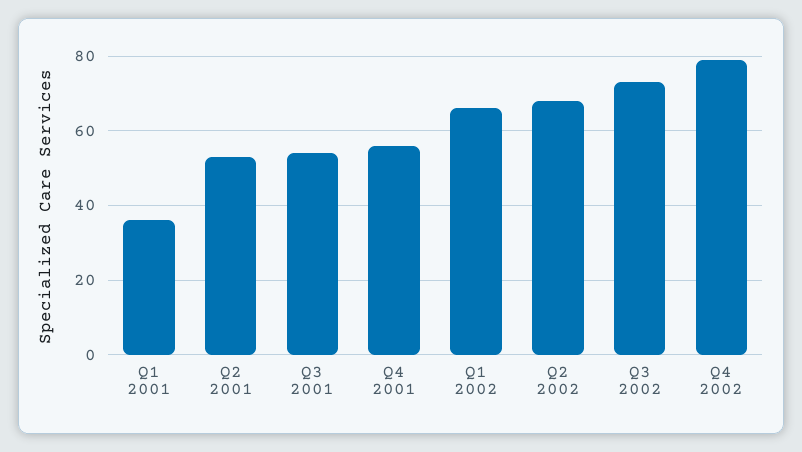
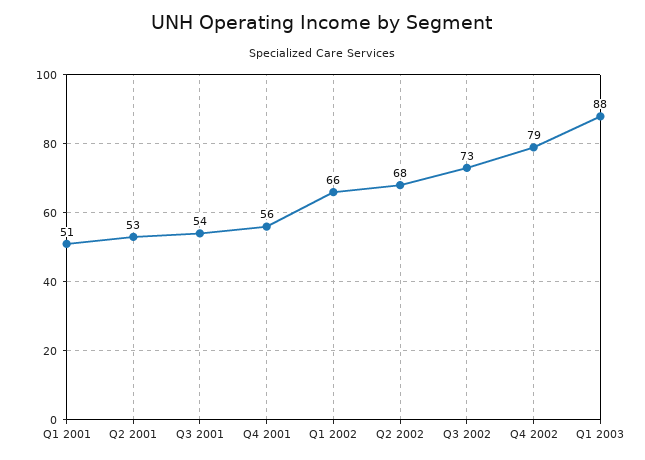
Q1 2001: 35 -> 51
Q1 2003: none -> 88

